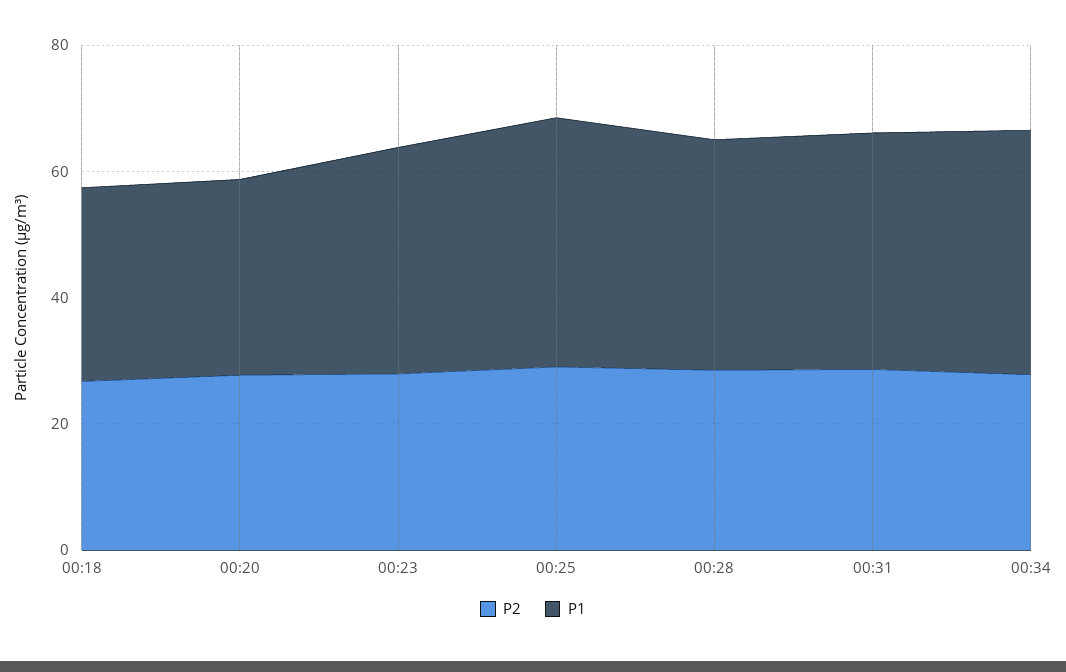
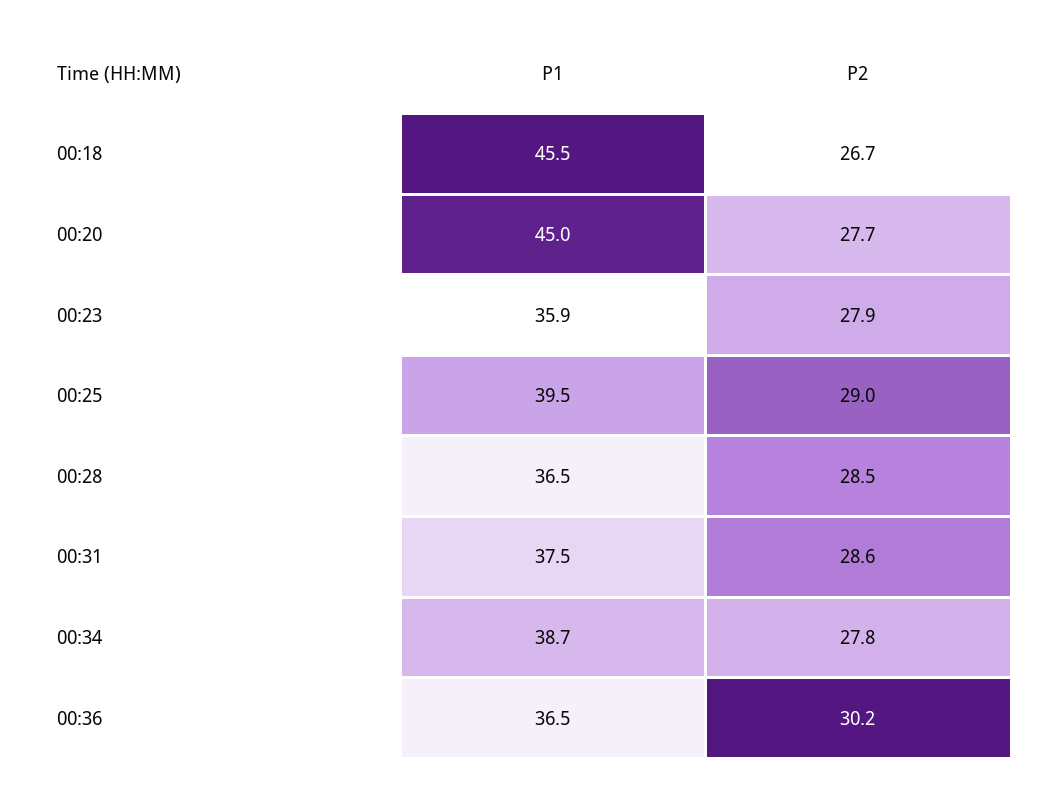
P1, 00:18: 30 -> 45.5
P1, 00:20: 30 -> 45
P1, 00:36: none -> 36.5
P2, 00:36: none -> 30.2

